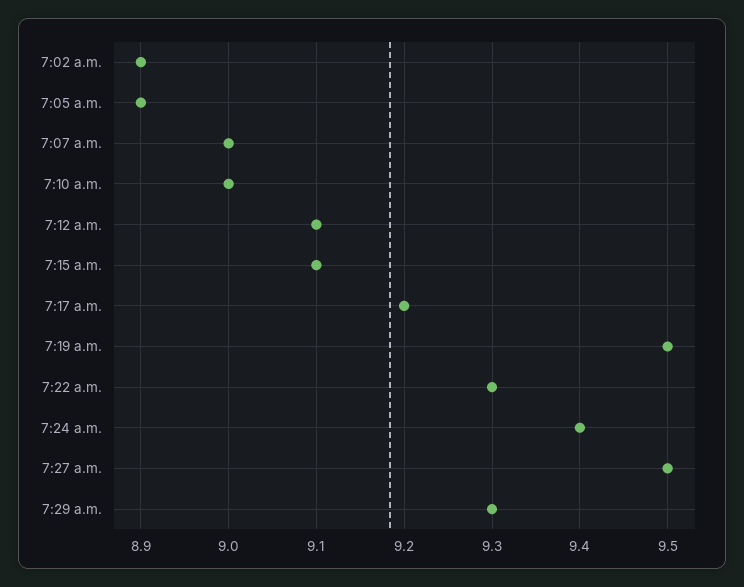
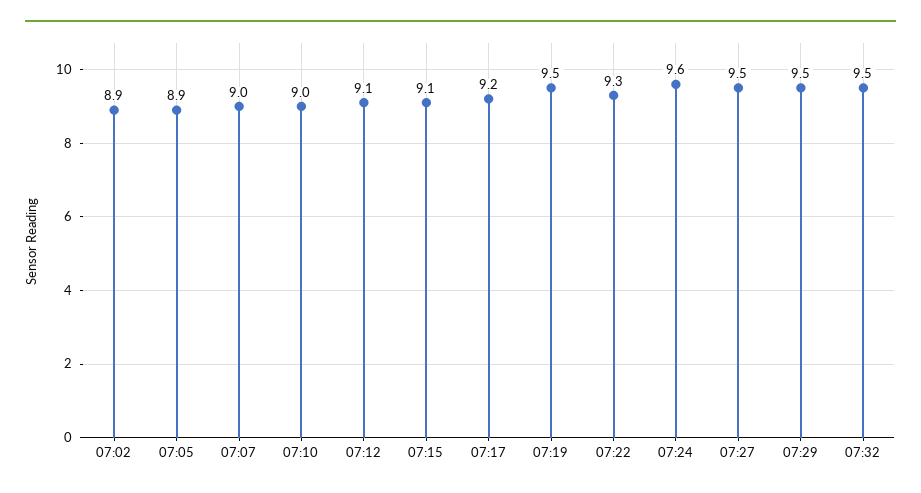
7:24 a.m.: 9.4 -> 9.6
7:29 a.m.: 9.3 -> 9.5
07:32: none -> 9.5

